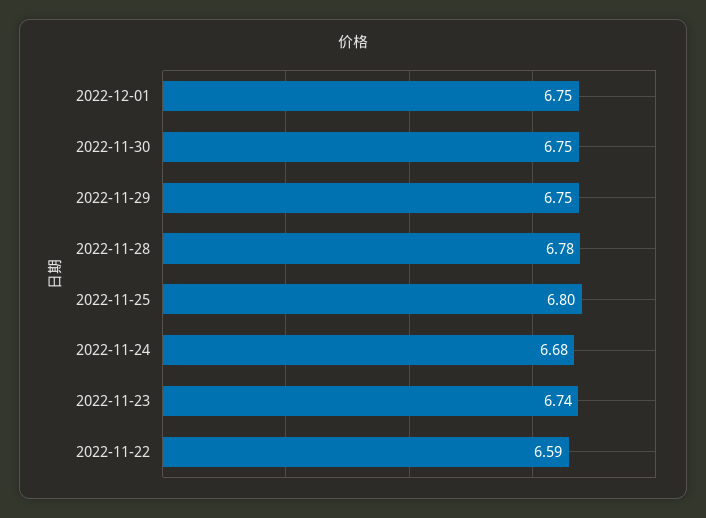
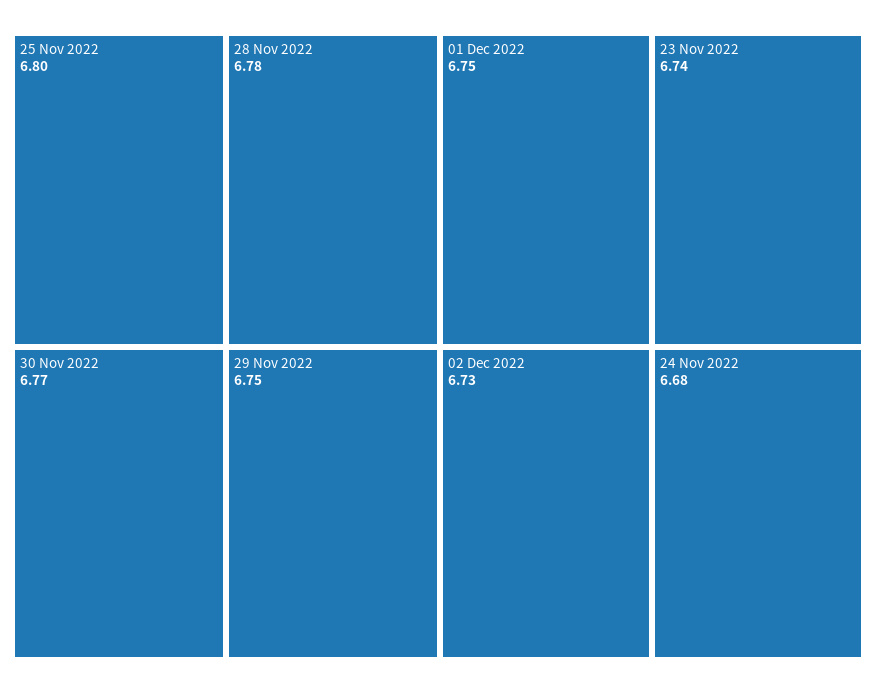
2022-11-30: 6.75 -> 6.77
2022-11-22: 6.59 -> none
02 Dec 2022: none -> 6.73

